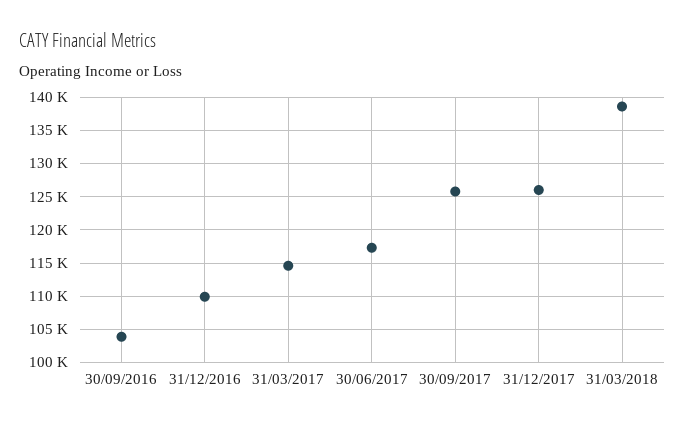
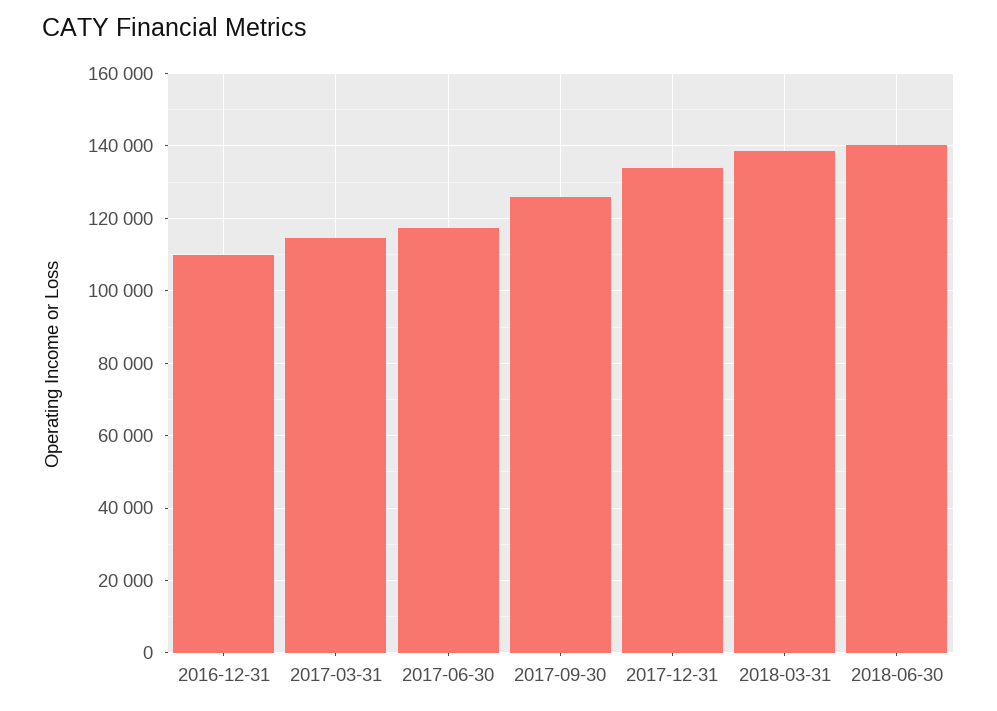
30/09/2016: 104000 -> none
31/12/2017: 126000 -> 134000
2018-06-30: none -> 140000

